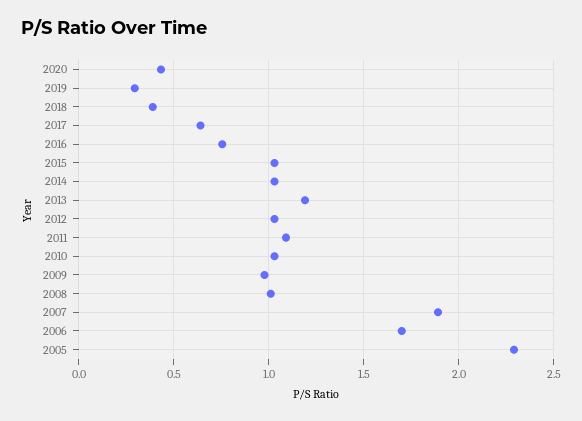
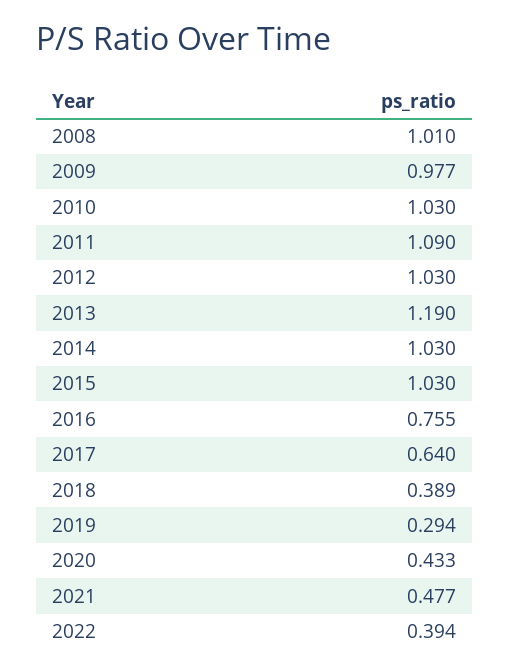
2007: 1.9 -> none
2006: 1.7 -> none
2005: 2.3 -> none
2021: none -> 0.477
2022: none -> 0.394

